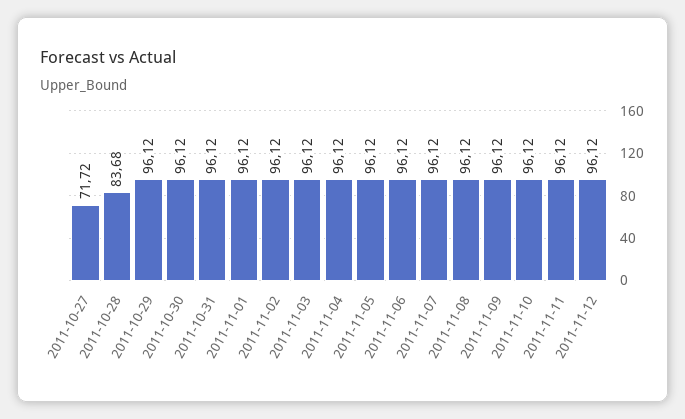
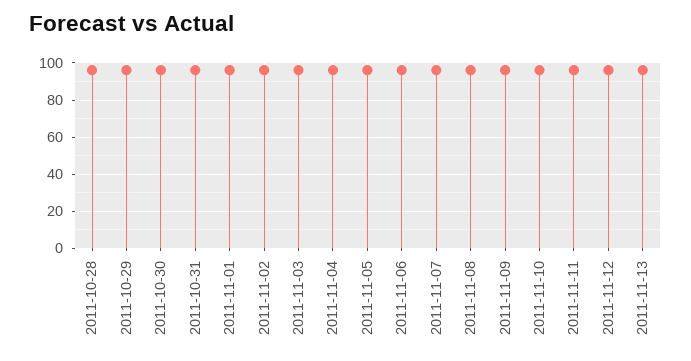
2011-10-27: 71.72 -> none
2011-10-28: 83.68 -> 95
2011-11-13: none -> 95

